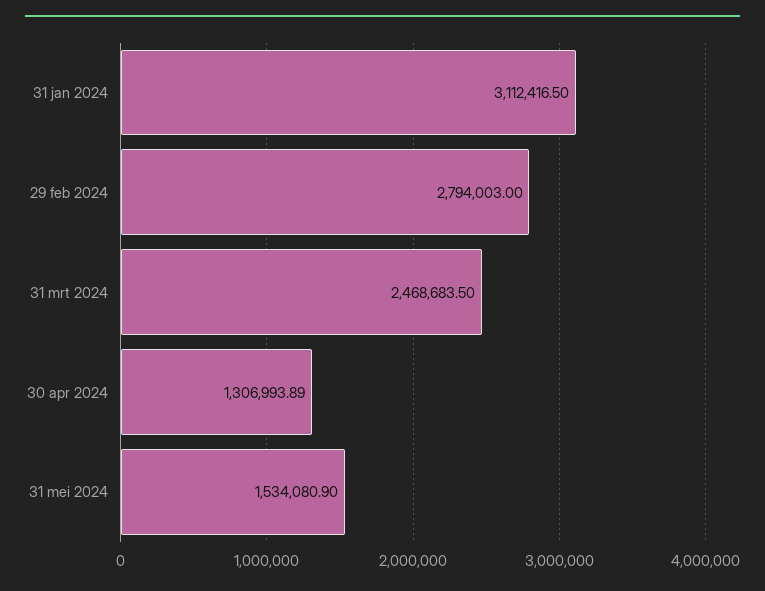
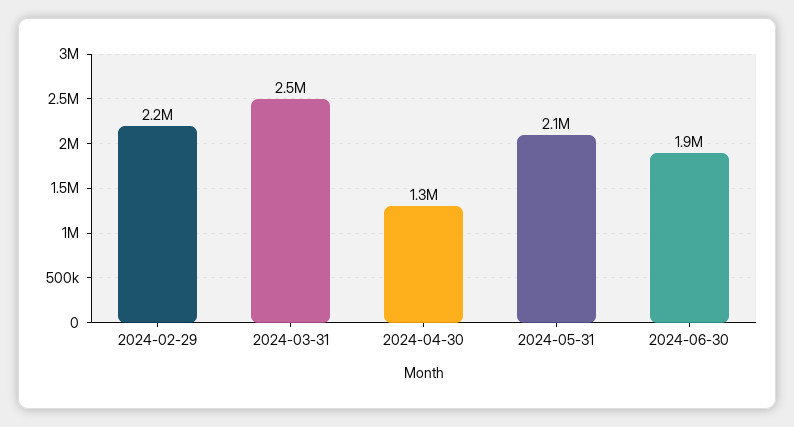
31 jan 2024: 3112416.5 -> none
29 feb 2024: 2794003 -> 2200000
31 mei 2024: 1534080.9 -> 2100000
2024-06-30: none -> 1900000

